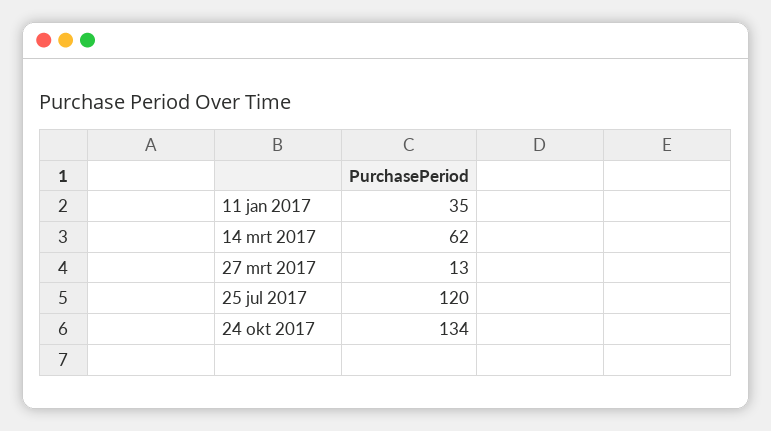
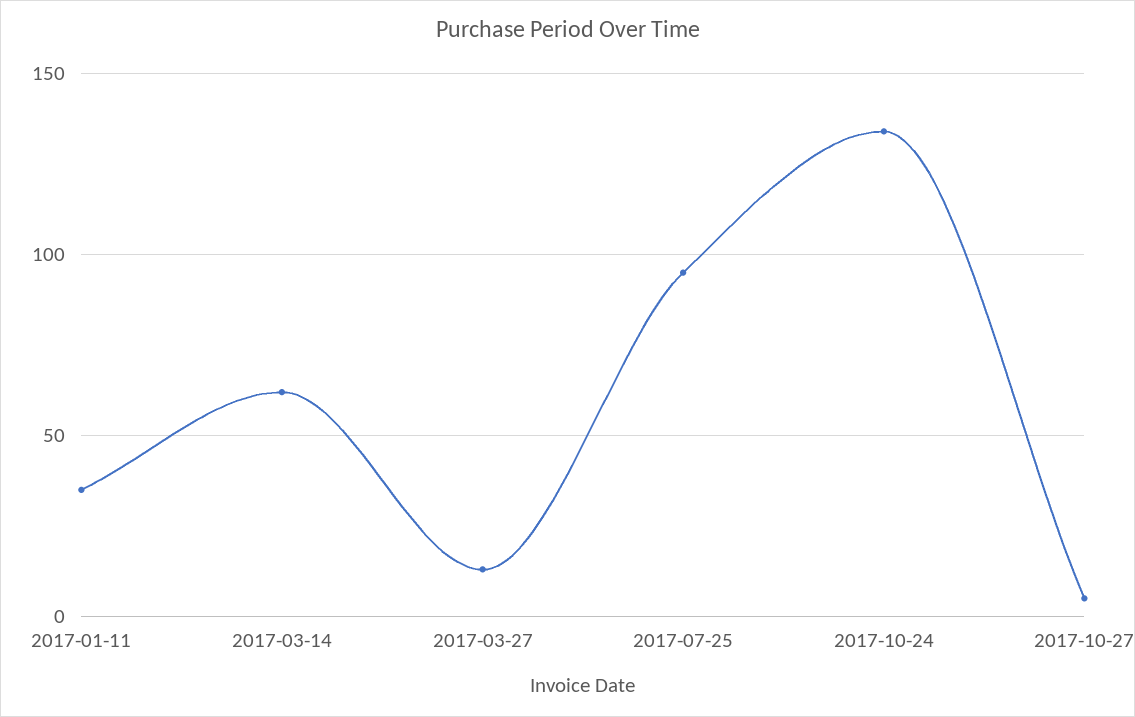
25 jul 2017: 120 -> 95
2017-10-27: none -> 5

